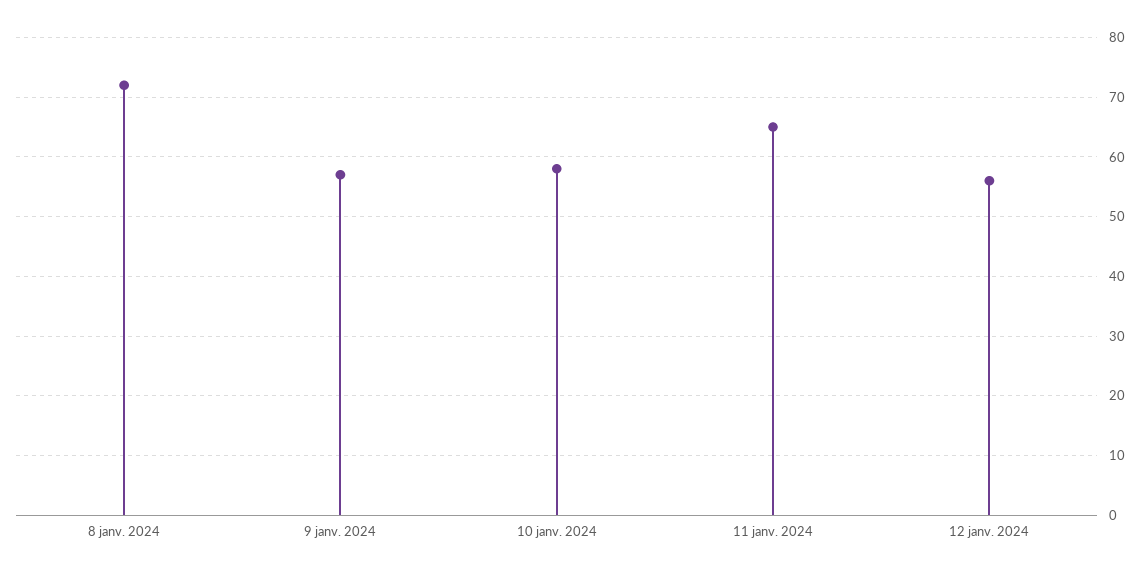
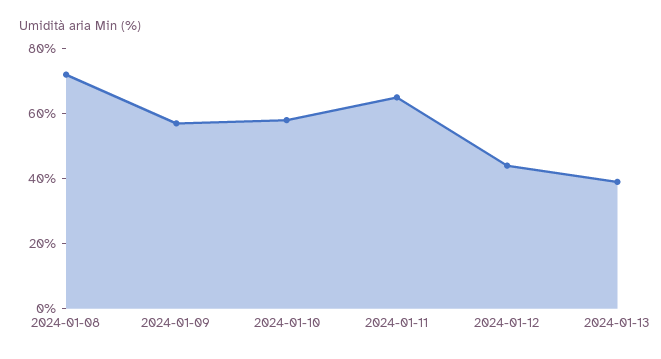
12 janv. 2024: 55 -> 45
2024-01-13: none -> 40

